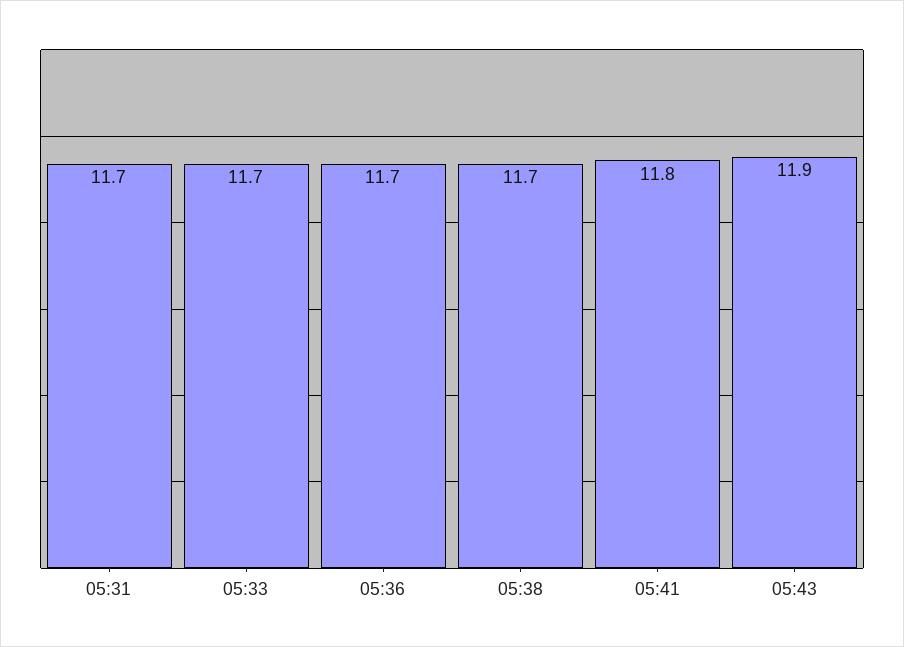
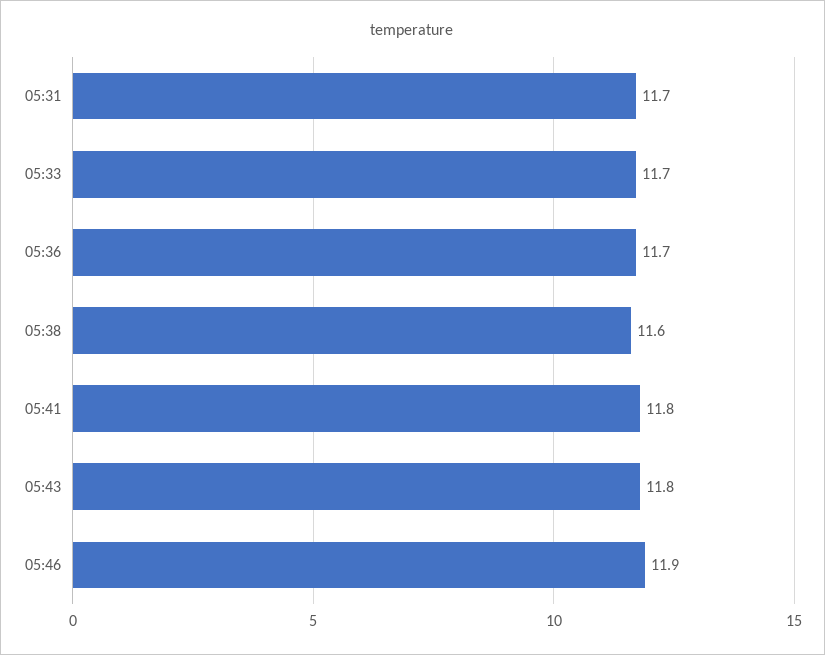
05:38: 11.7 -> 11.6
05:43: 11.9 -> 11.8
05:46: none -> 11.9

